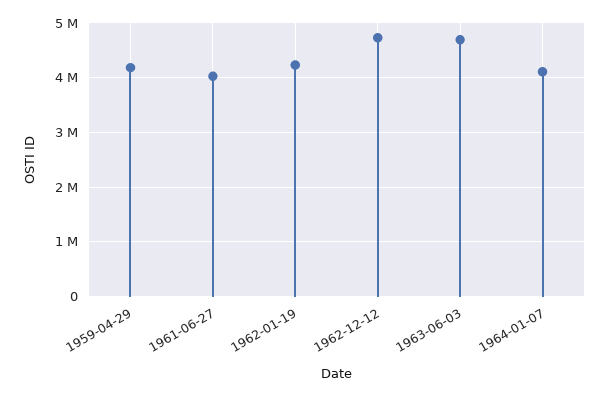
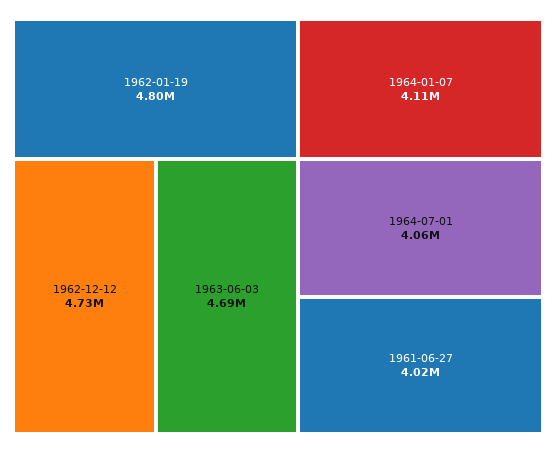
1959-04-29: 4200000 -> none
1962-01-19: 4200000 -> 4800000
1964-07-01: none -> 4060000

